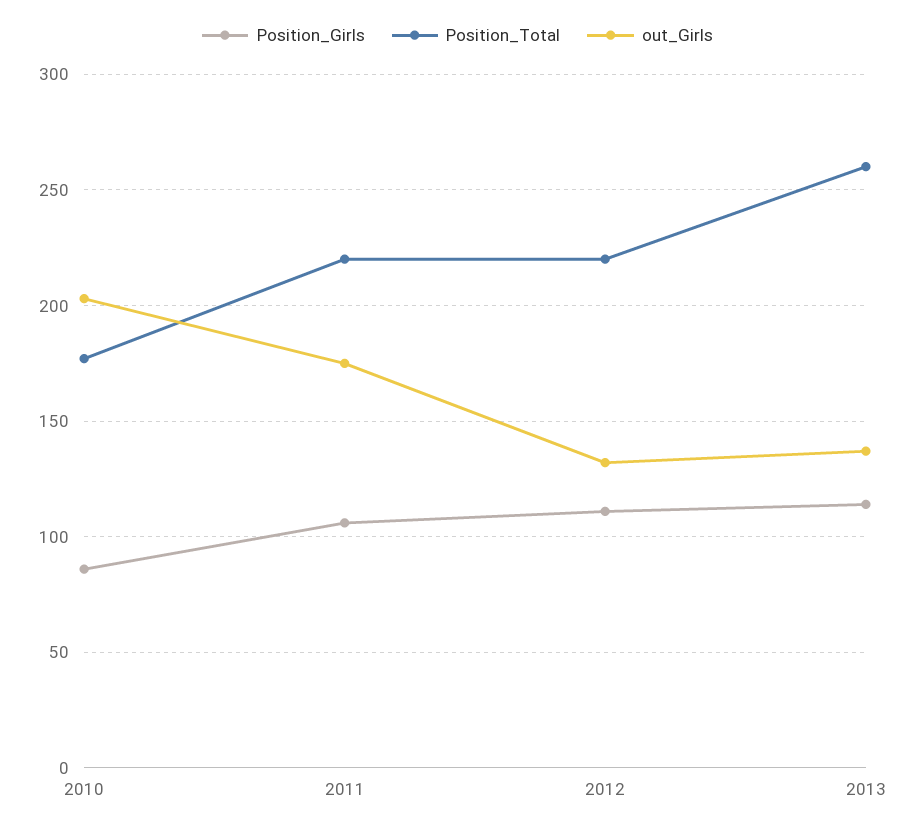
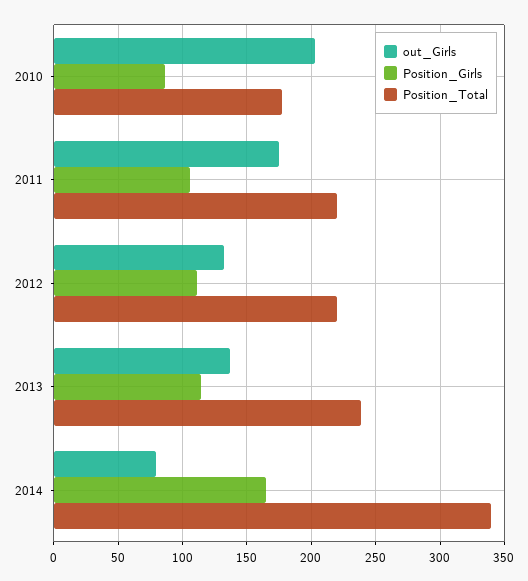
Position_Total, 2013: 260 -> 240
out_Girls, 2014: none -> 80
Position_Girls, 2014: none -> 165
Position_Total, 2014: none -> 340

